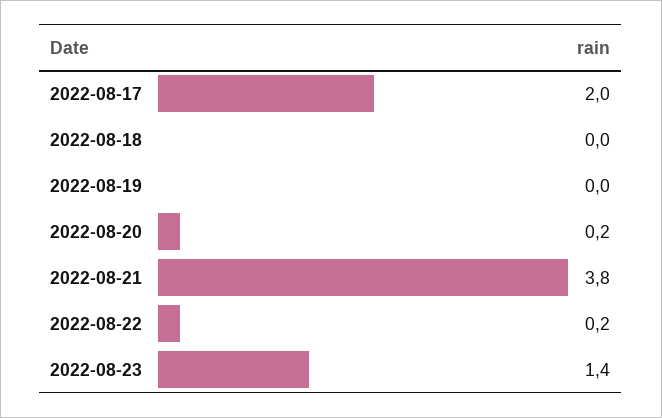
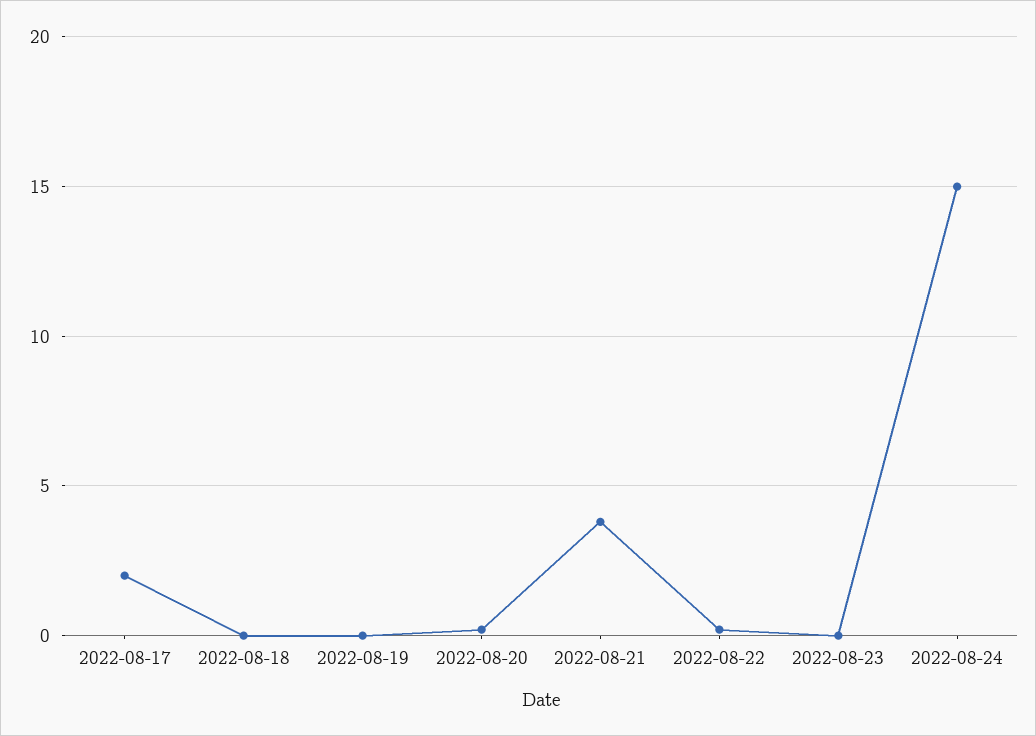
2022-08-23: 1.4 -> 0
2022-08-24: none -> 15

